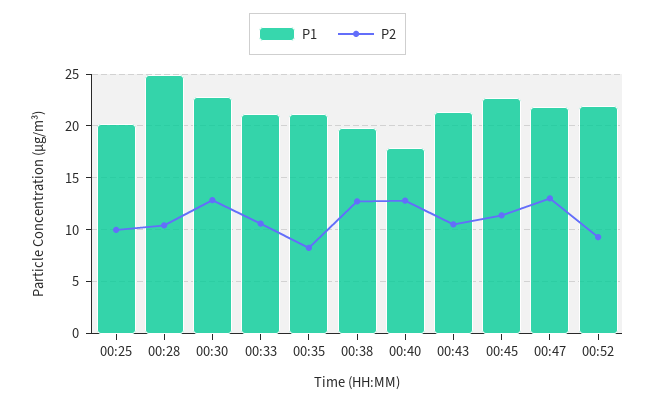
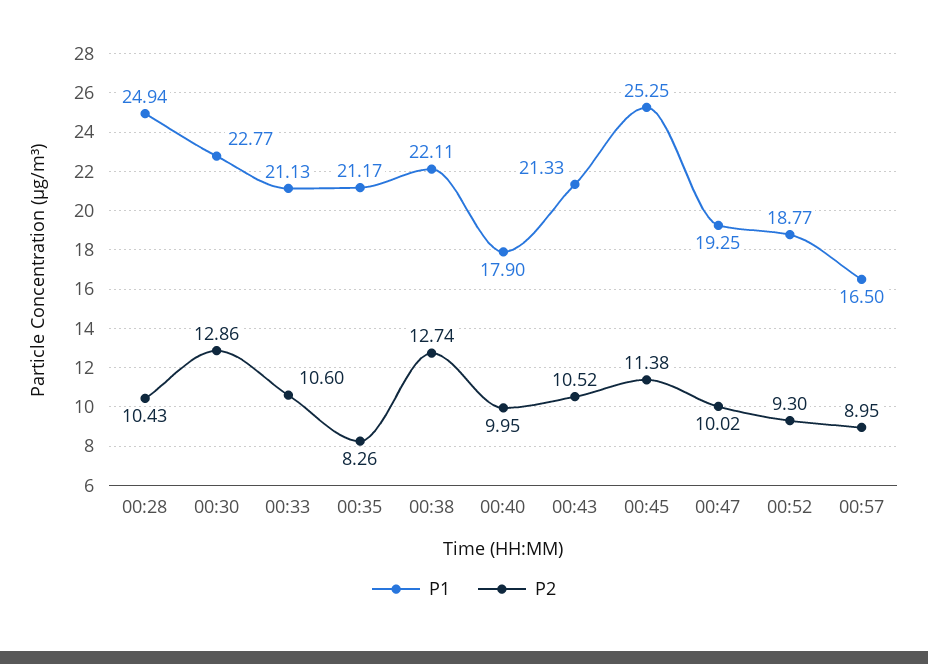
P1, 00:25: 20 -> none
P2, 00:25: 10 -> none
P1, 00:38: 20 -> 22.11
P2, 00:40: 13 -> 9.95
P1, 00:45: 23 -> 25.25
P1, 00:47: 22 -> 19.25
P2, 00:47: 13 -> 10.02
P1, 00:52: 22 -> 18.77
P1, 00:57: none -> 16.5
P2, 00:57: none -> 8.95

